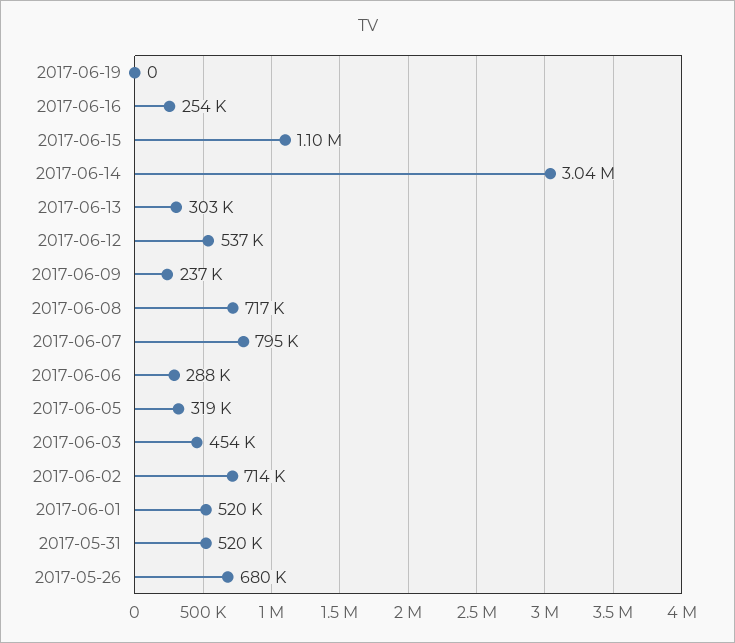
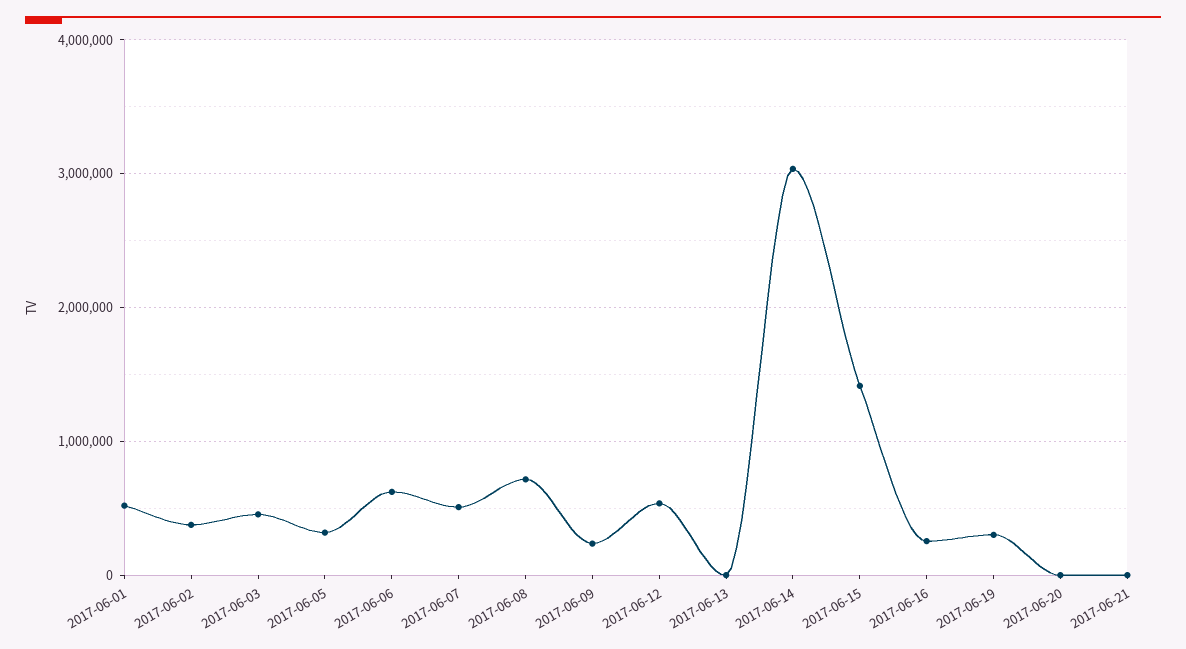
2017-06-19: 0 -> 300000
2017-06-15: 1100000 -> 1400000
2017-06-13: 303000 -> 0
2017-06-07: 795000 -> 500000
2017-06-06: 288000 -> 600000
2017-06-02: 714000 -> 400000
2017-05-31: 520000 -> none
2017-05-26: 680000 -> none
2017-06-20: none -> 0
2017-06-21: none -> 0

